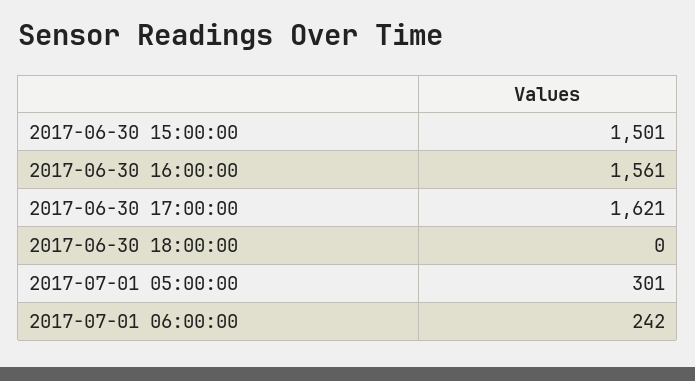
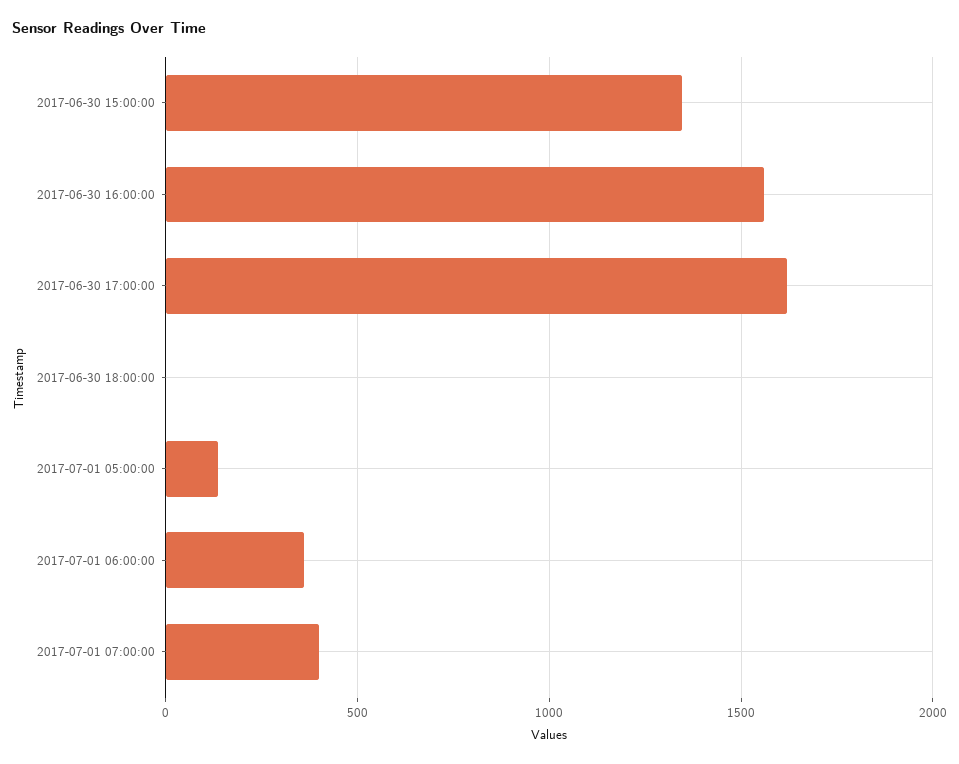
2017-06-30 15:00:00: 1501 -> 1350
2017-07-01 05:00:00: 301 -> 150
2017-07-01 06:00:00: 242 -> 350
2017-07-01 07:00:00: none -> 400

